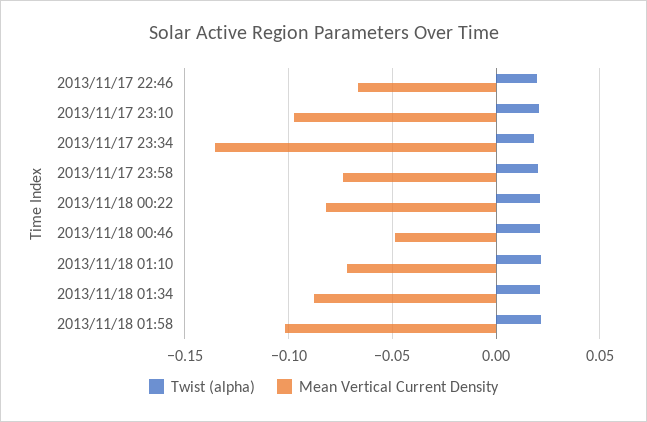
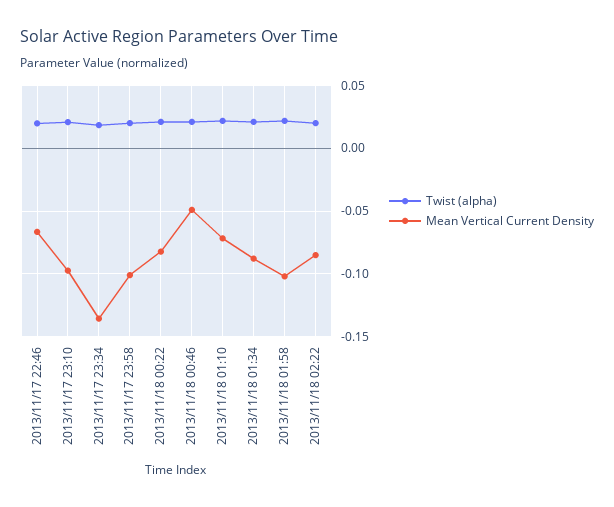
Mean Vertical Current Density, 2013/11/17 23:58: -0.075 -> -0.1
Twist (alpha), 2013/11/18 02:22: none -> 0.02
Mean Vertical Current Density, 2013/11/18 02:22: none -> -0.085

